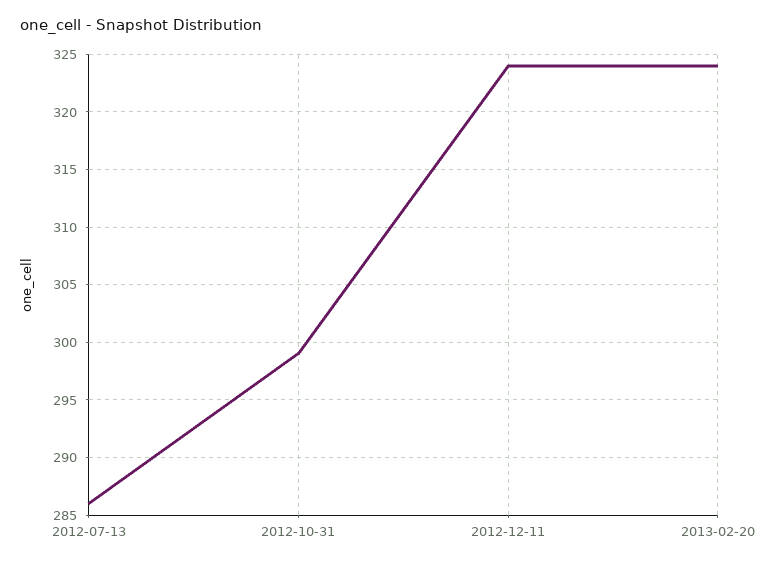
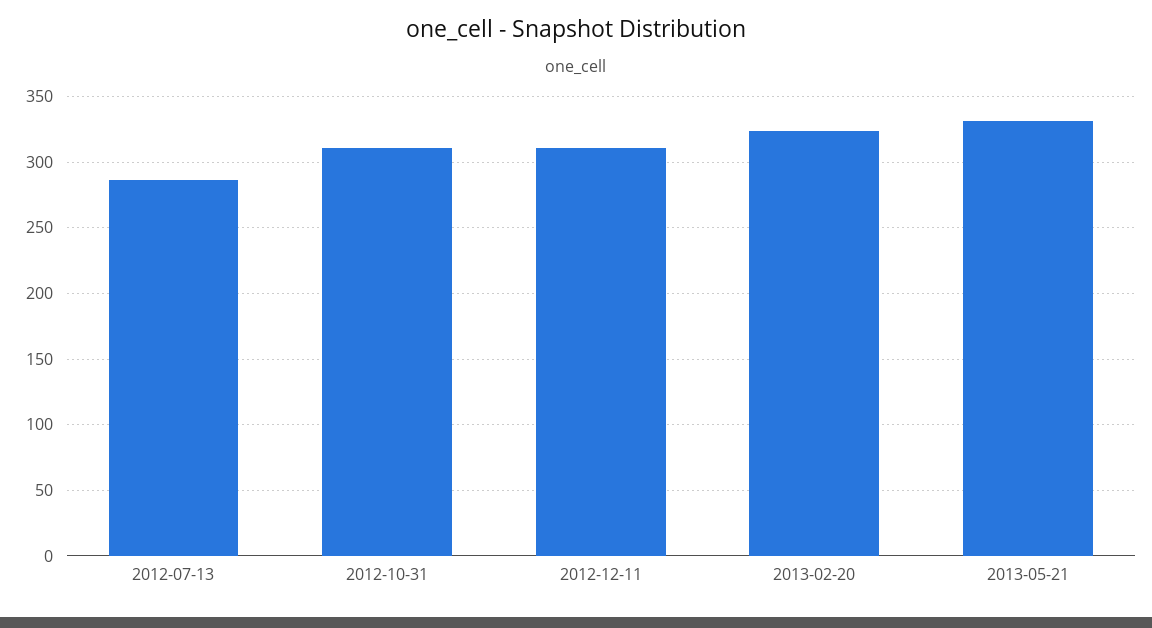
2012-10-31: 299 -> 310
2012-12-11: 324 -> 310
2013-05-21: none -> 330

